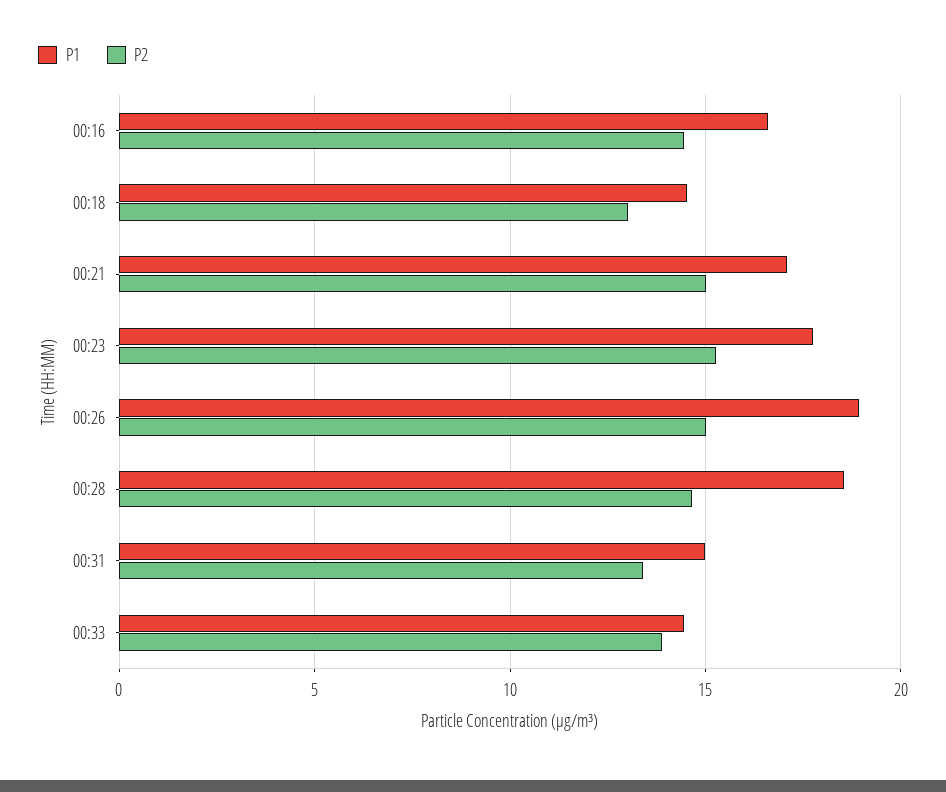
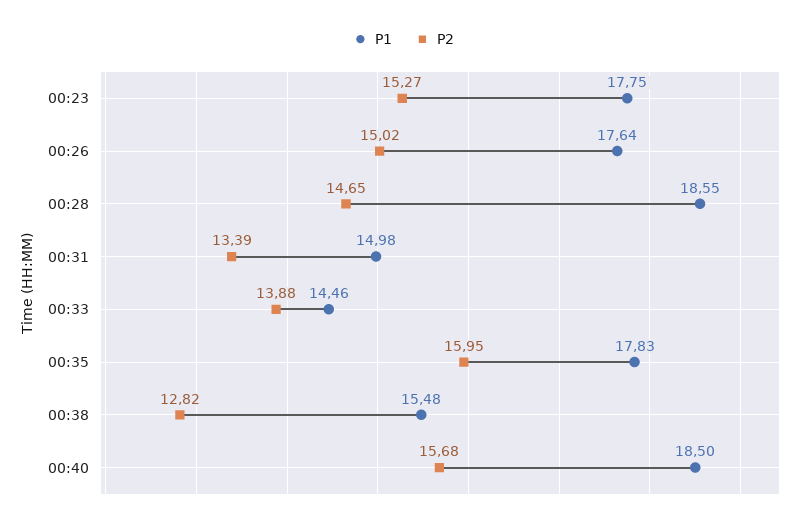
P1, 00:16: 16.5 -> none
P2, 00:16: 14.5 -> none
P1, 00:18: 14.5 -> none
P2, 00:18: 13 -> none
P1, 00:21: 17 -> none
P2, 00:21: 15 -> none
P1, 00:26: 19 -> 17.64
P1, 00:35: none -> 17.83
P2, 00:35: none -> 15.95
P1, 00:38: none -> 15.48
P2, 00:38: none -> 12.82
P1, 00:40: none -> 18.5
P2, 00:40: none -> 15.68

